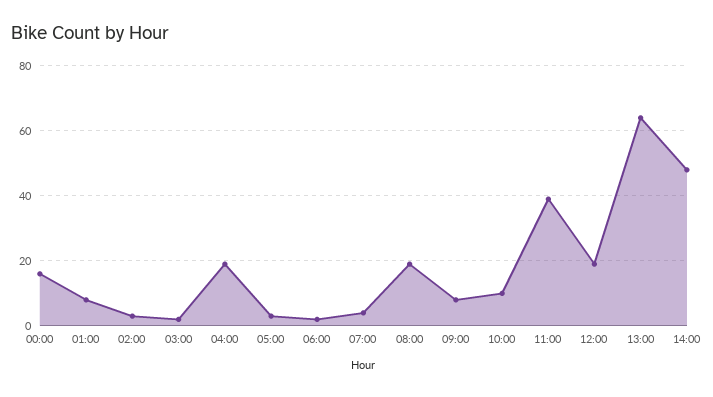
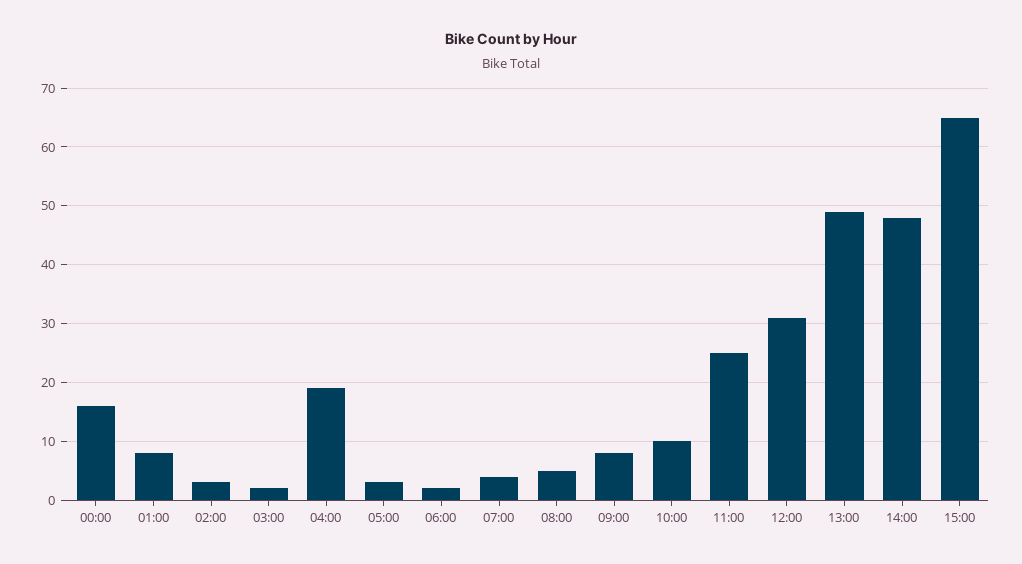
08:00: 20 -> 5
11:00: 40 -> 25
12:00: 20 -> 30
13:00: 65 -> 50
15:00: none -> 65

